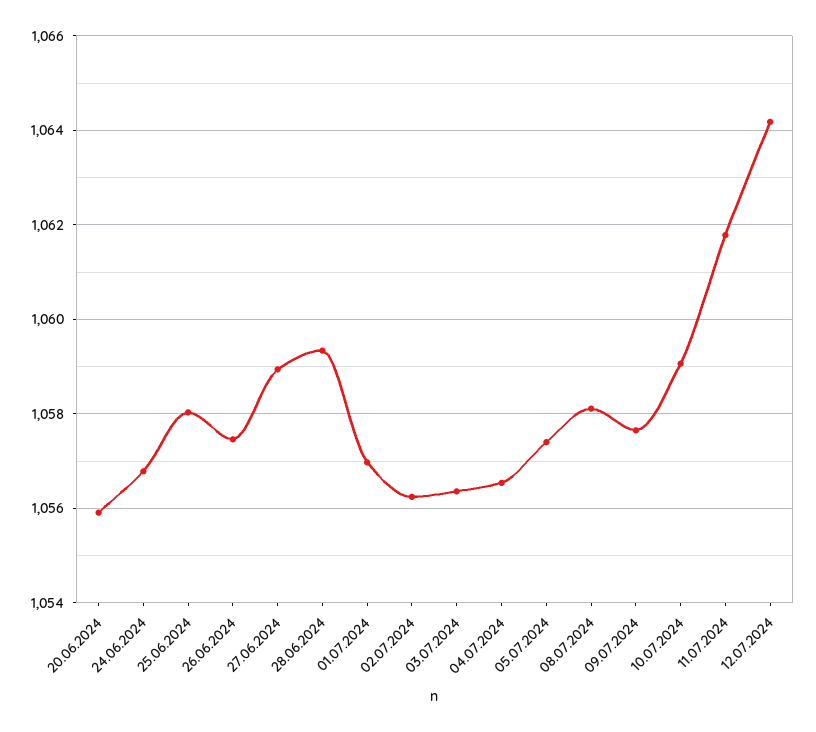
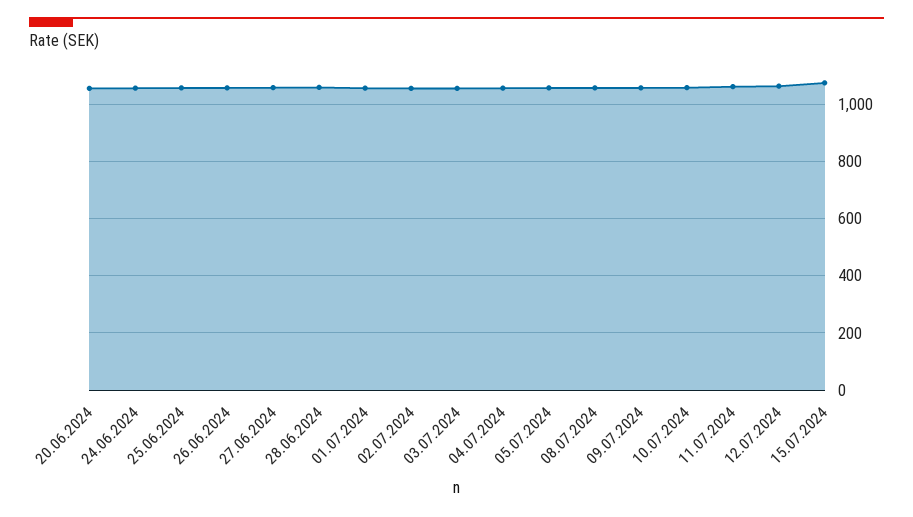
15.07.2024: none -> 1075

